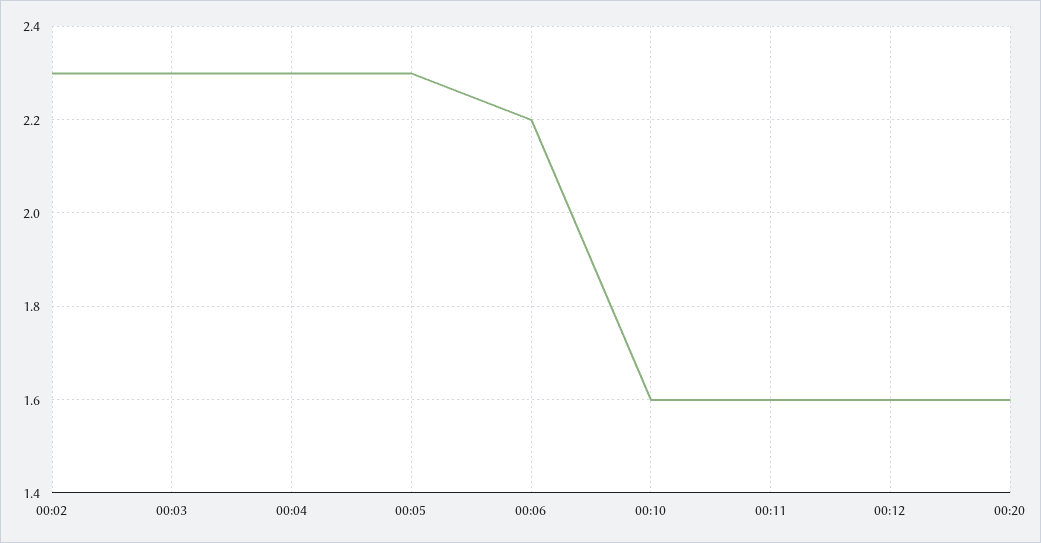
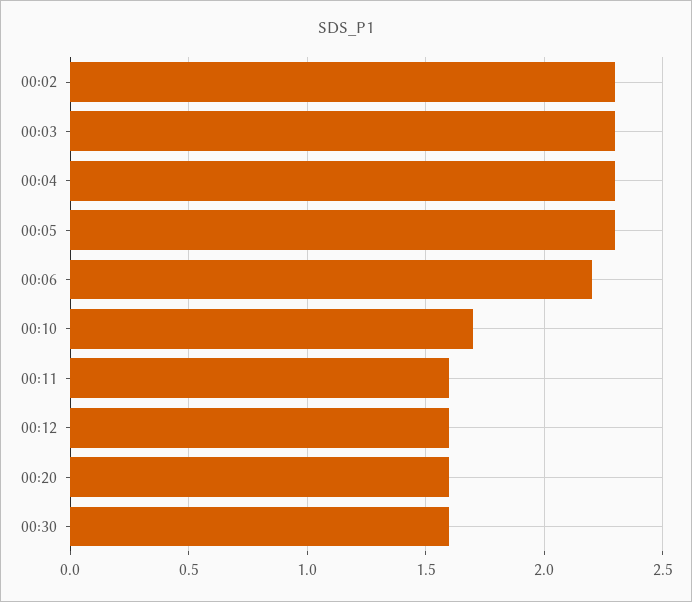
00:10: 1.6 -> 1.7
00:30: none -> 1.6

